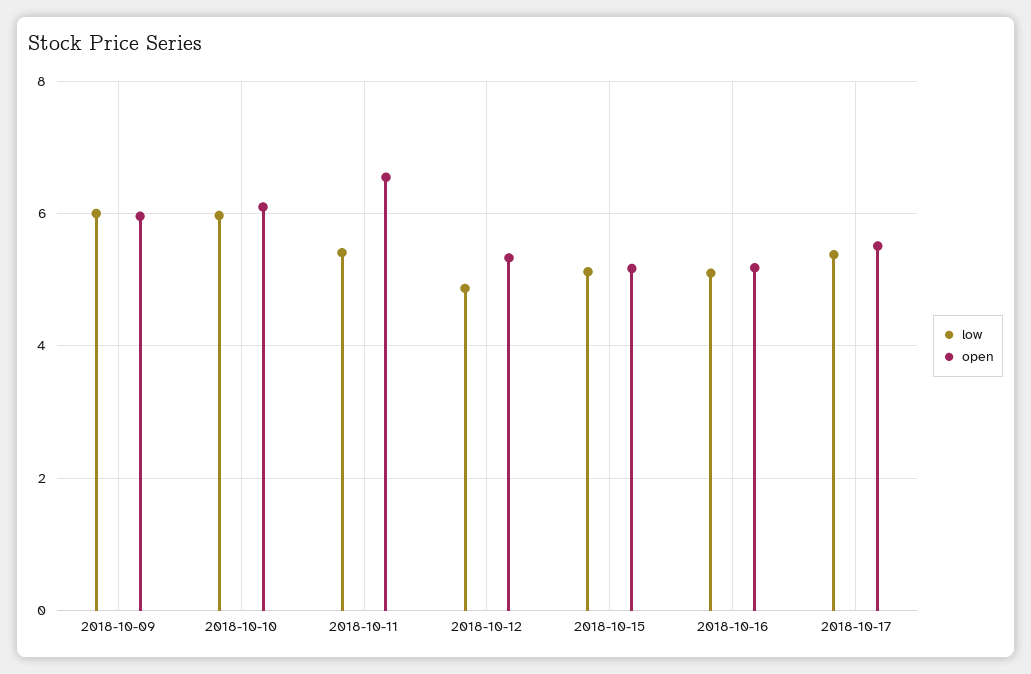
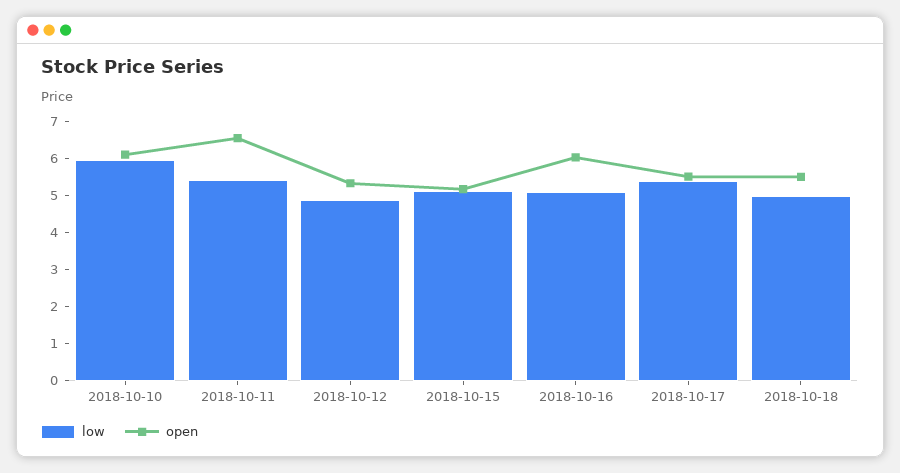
low, 2018-10-09: 6 -> none
open, 2018-10-09: 6 -> none
open, 2018-10-16: 5.2 -> 6
low, 2018-10-18: none -> 5
open, 2018-10-18: none -> 5.5

